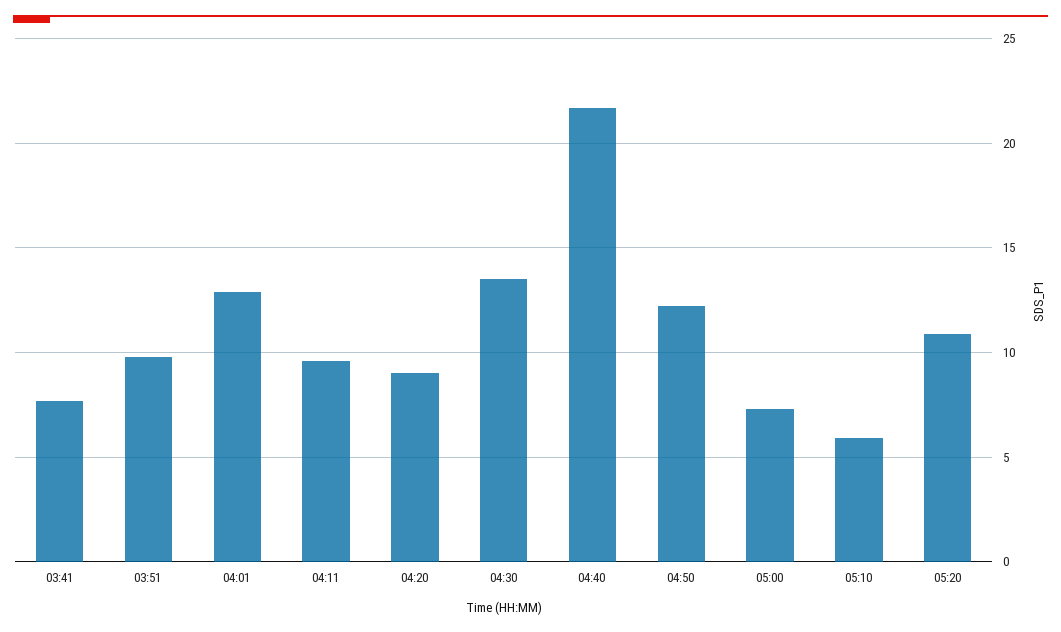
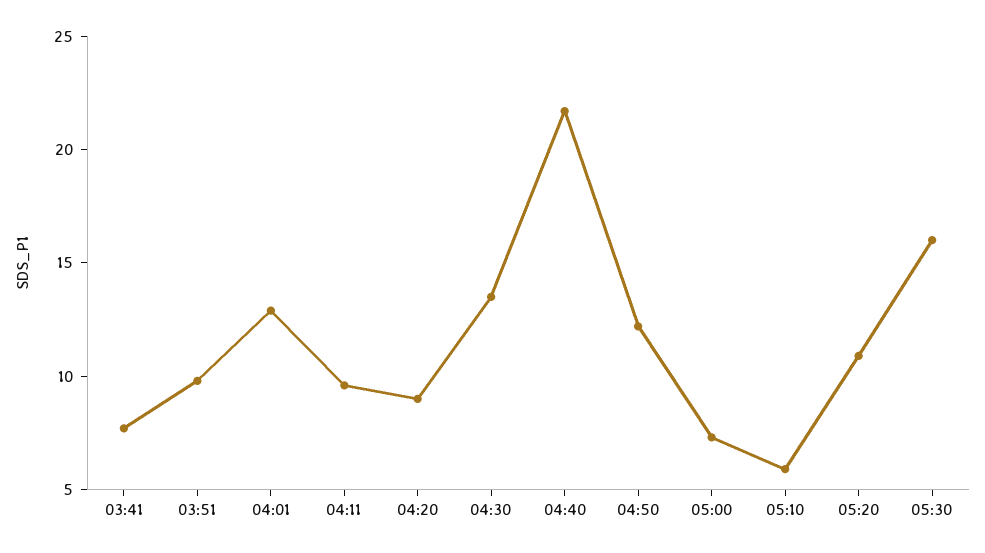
05:30: none -> 16

